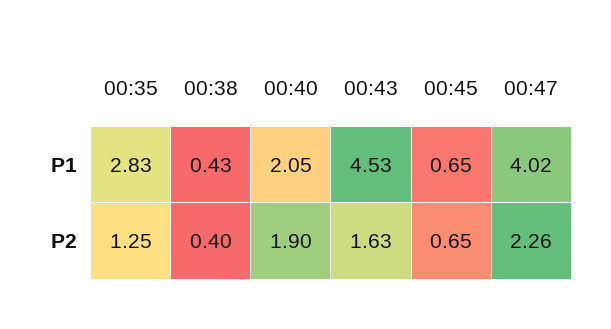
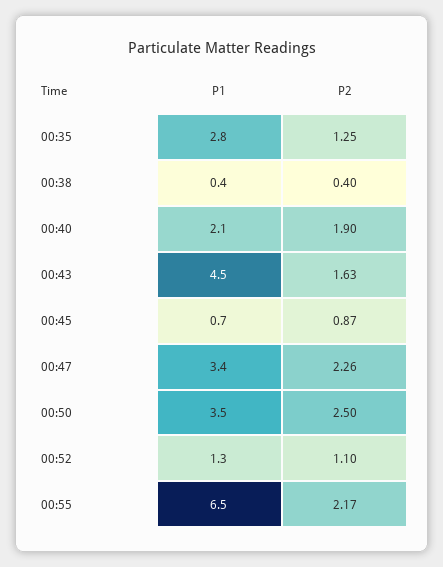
00:47, P1: 4.02 -> 3.4
00:45, P2: 0.65 -> 0.87
00:50, P1: none -> 3.5
00:50, P2: none -> 2.5
00:52, P1: none -> 1.3
00:52, P2: none -> 1.1
00:55, P1: none -> 6.5
00:55, P2: none -> 2.17

